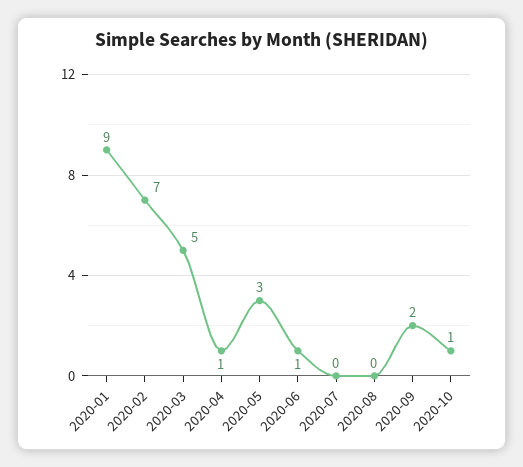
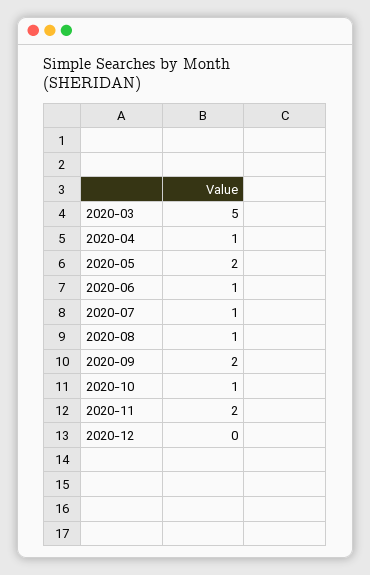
2020-01: 9 -> none
2020-02: 7 -> none
2020-05: 3 -> 2
2020-07: 0 -> 1
2020-08: 0 -> 1
2020-11: none -> 2
2020-12: none -> 0

